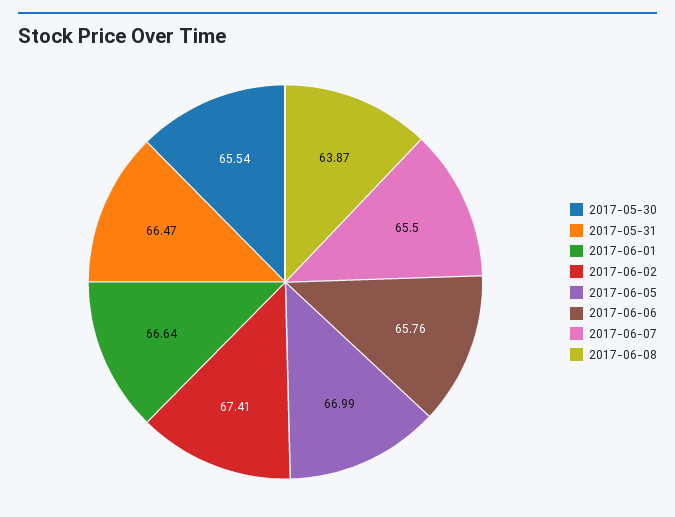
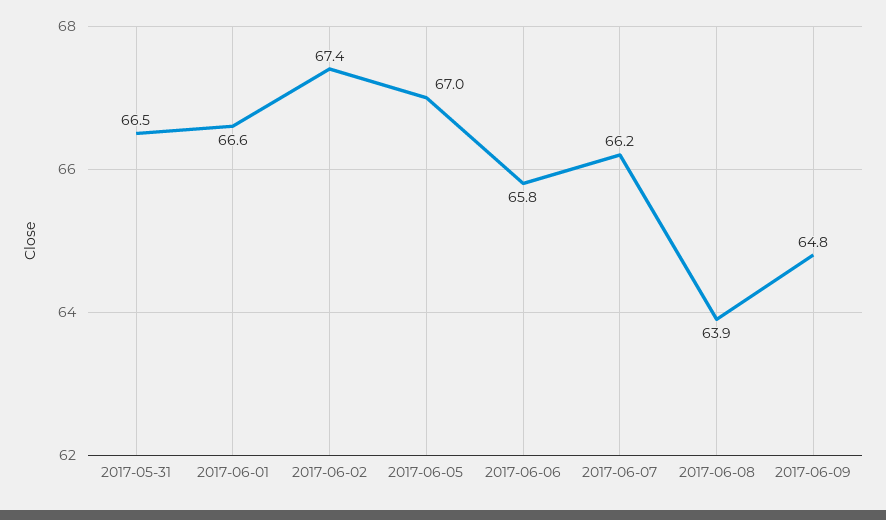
2017-05-30: 65.54 -> none
2017-06-07: 65.5 -> 66.2
2017-06-09: none -> 64.8

